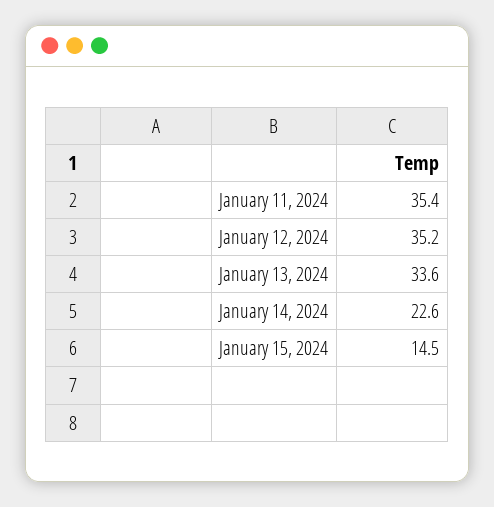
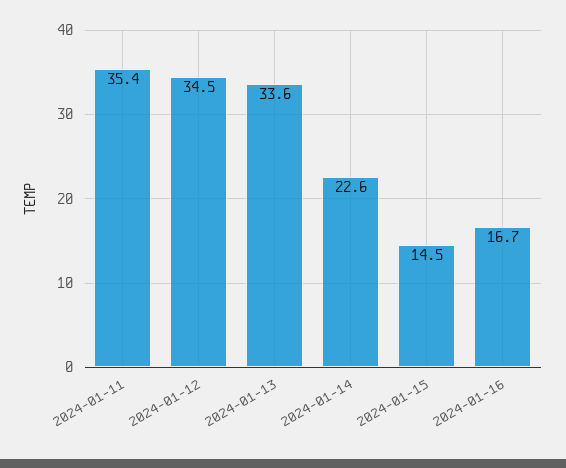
January 12, 2024: 35.2 -> 34.5
2024-01-16: none -> 16.7

